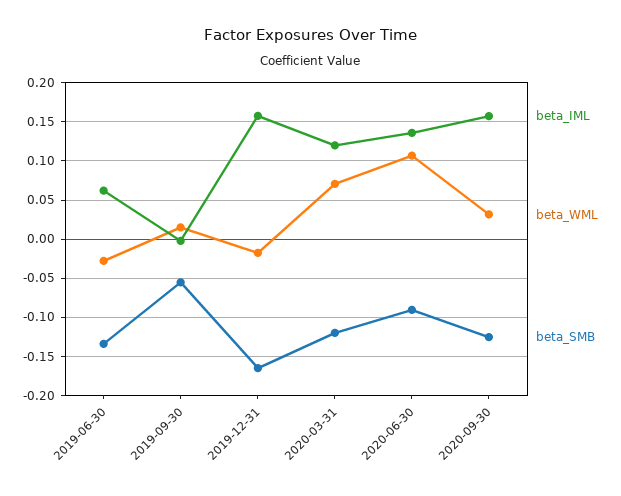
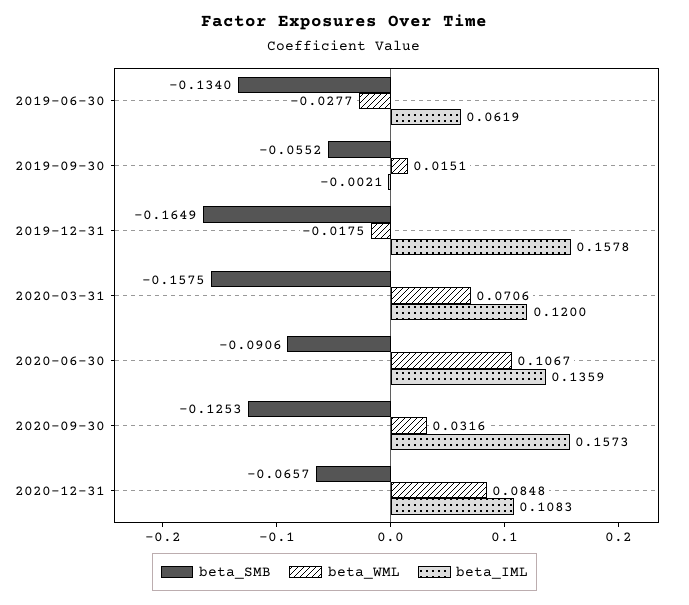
beta_SMB, 2020-03-31: -0.12 -> -0.1575
beta_SMB, 2020-12-31: none -> -0.0657
beta_WML, 2020-12-31: none -> 0.0848
beta_IML, 2020-12-31: none -> 0.1083

